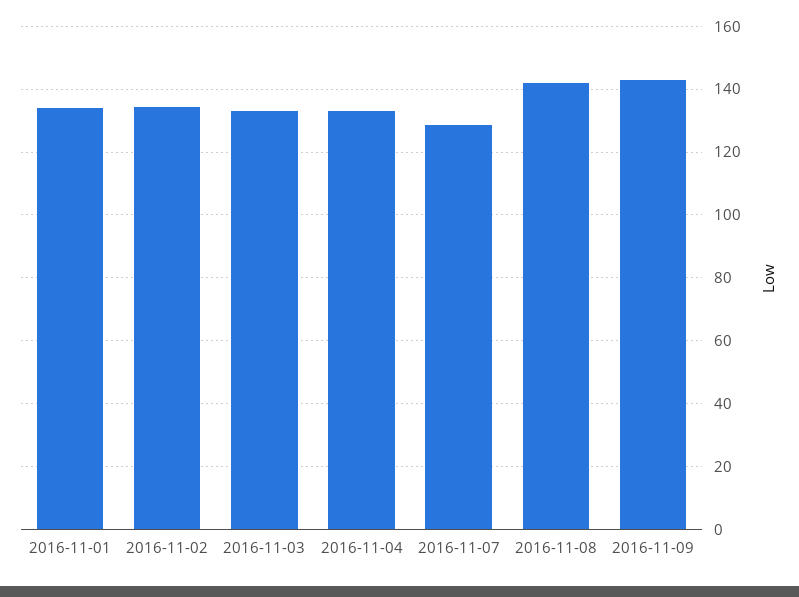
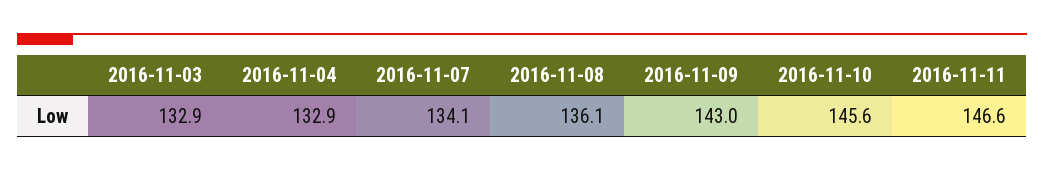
2016-11-01: 134 -> none
2016-11-02: 134 -> none
2016-11-07: 128 -> 134.1
2016-11-08: 142 -> 136.1
2016-11-10: none -> 145.6
2016-11-11: none -> 146.6

